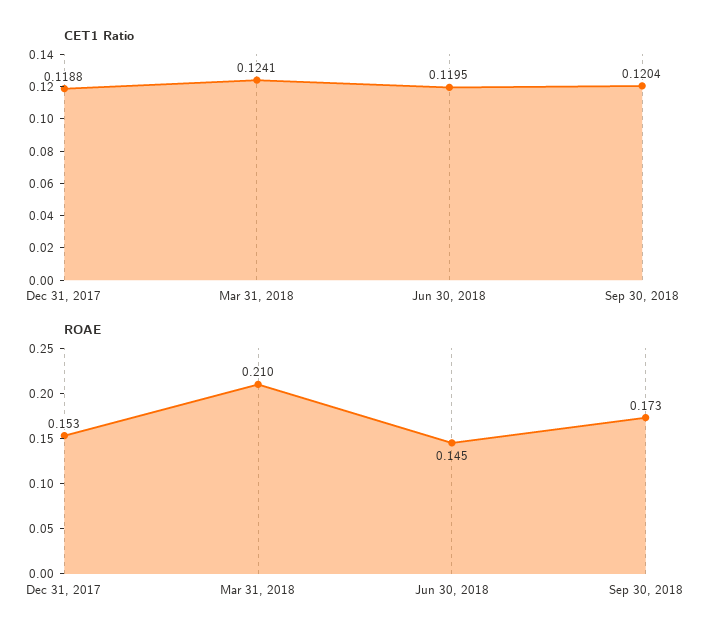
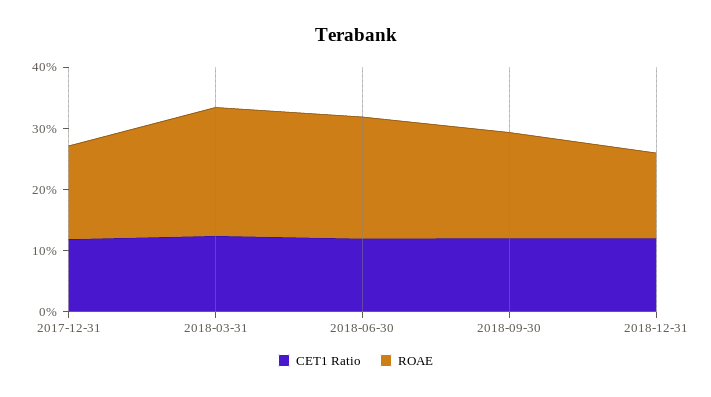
ROAE, Jun 30, 2018: 0.145 -> 0.2
CET1 Ratio, 2018-12-31: none -> 0.12
ROAE, 2018-12-31: none -> 0.14

